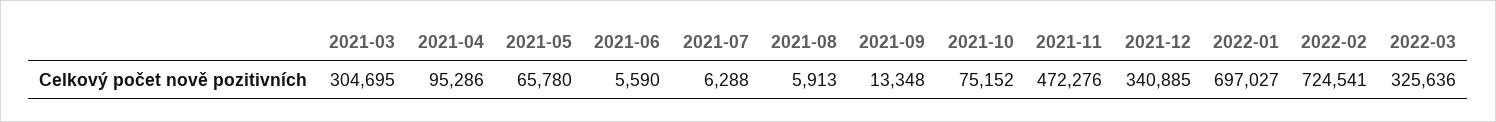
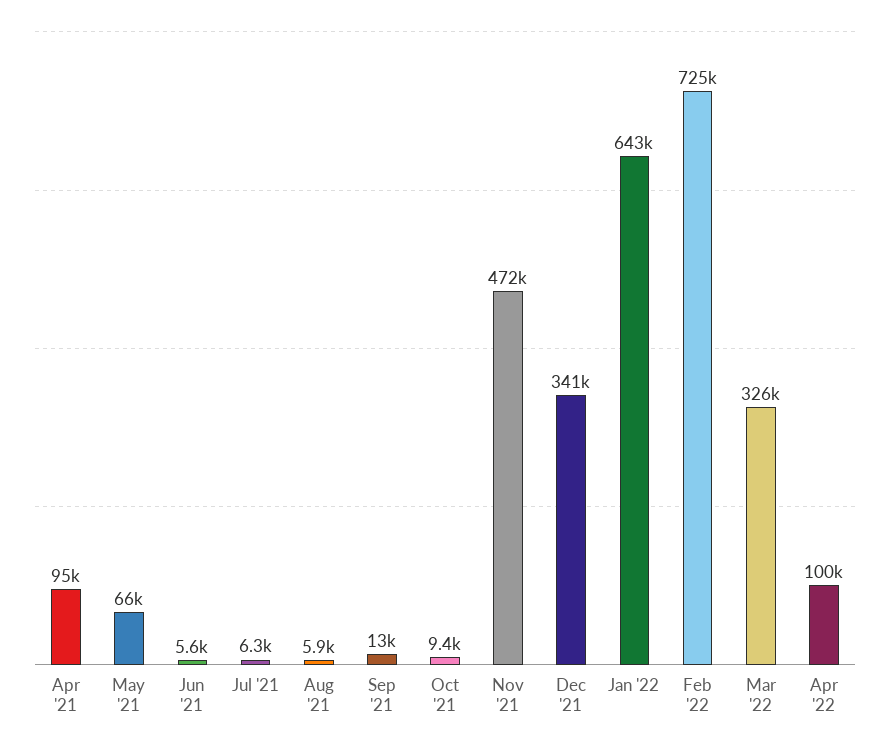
2021-03: 304695 -> none
2021-10: 75152 -> 9400
2022-01: 697027 -> 643000
Apr '22: none -> 100000

